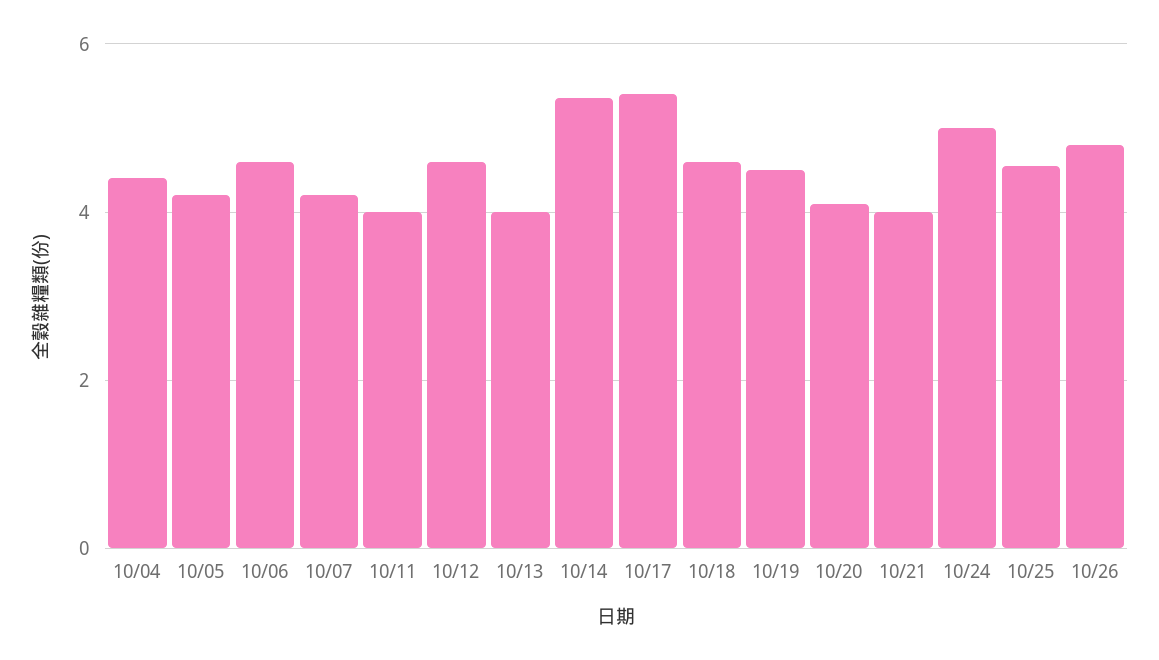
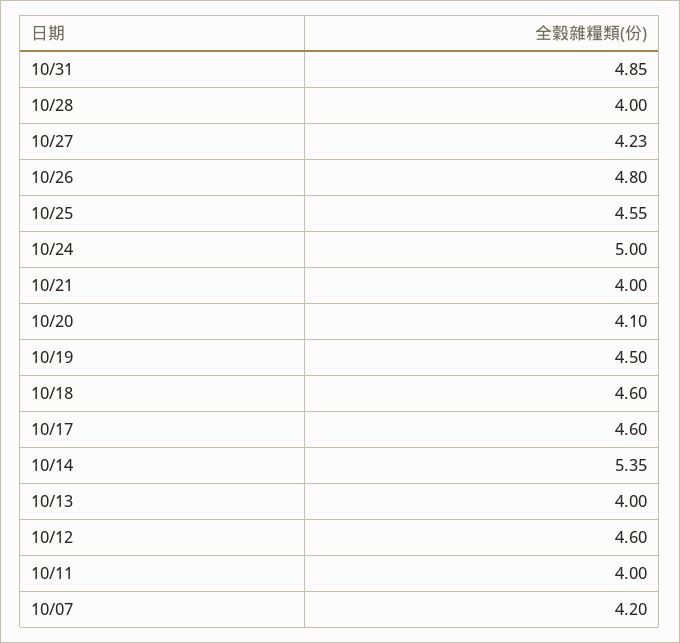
10/04: 4.4 -> none
10/05: 4.2 -> none
10/06: 4.6 -> none
10/17: 5.4 -> 4.6
10/31: none -> 4.85
10/28: none -> 4
10/27: none -> 4.23

